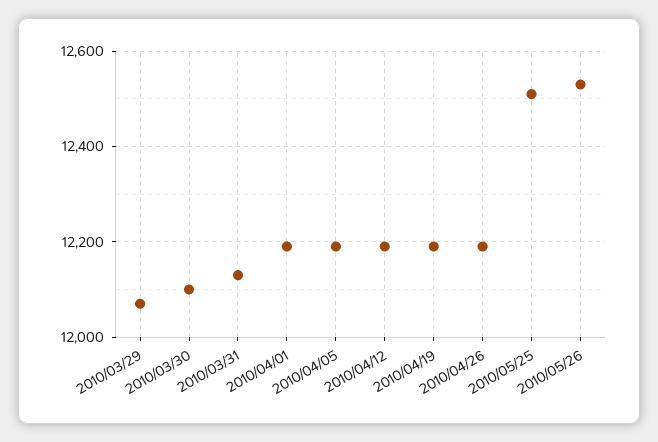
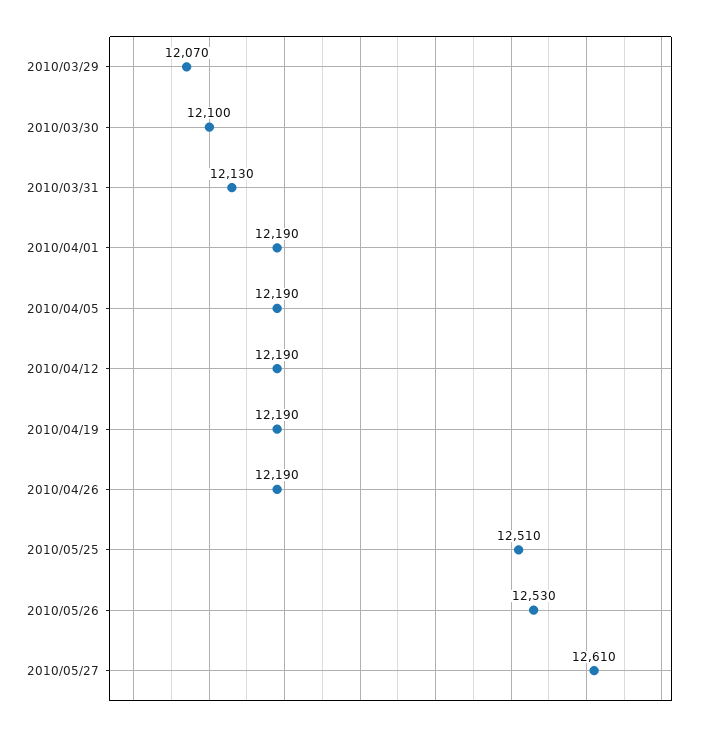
2010/05/27: none -> 12610

